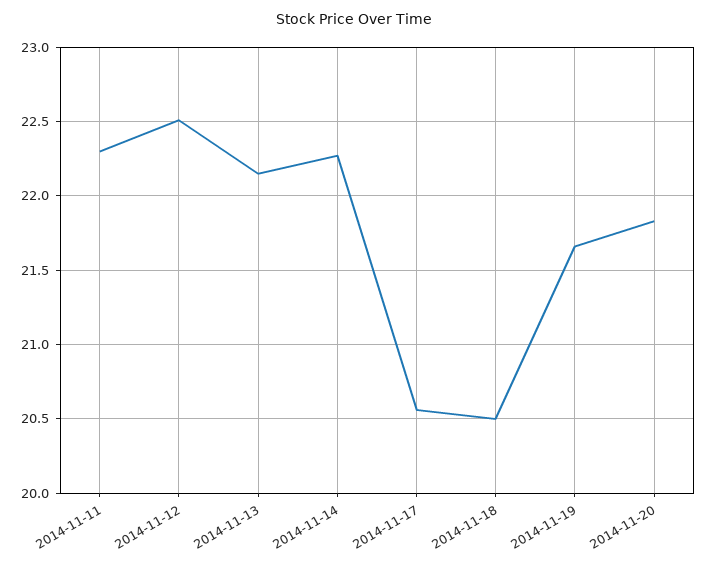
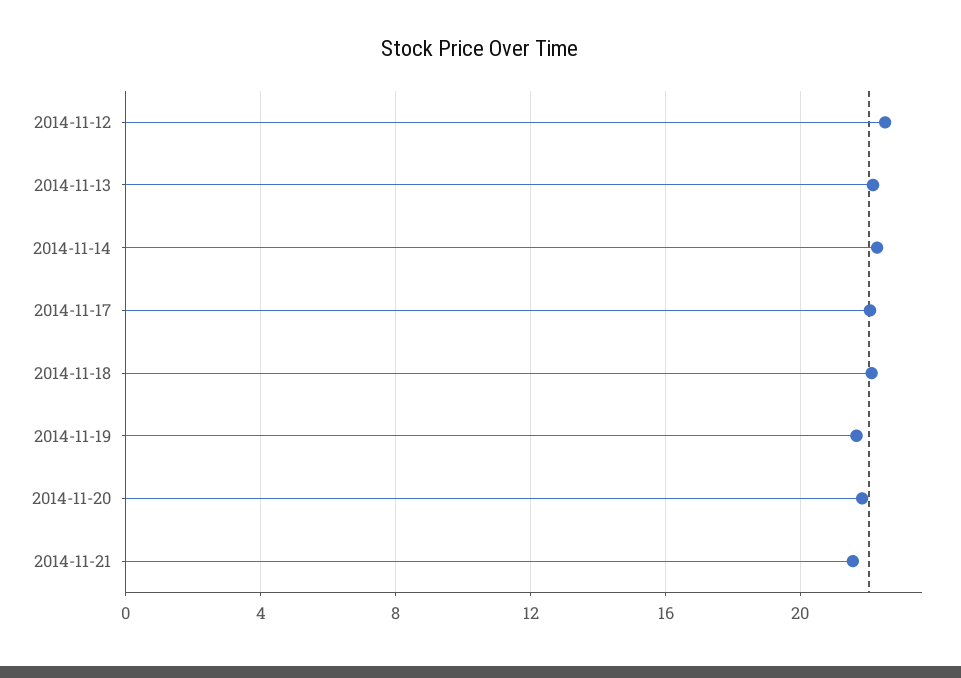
2014-11-11: 22.3 -> none
2014-11-17: 20.55 -> 22
2014-11-18: 20.5 -> 22
2014-11-21: none -> 21.5

